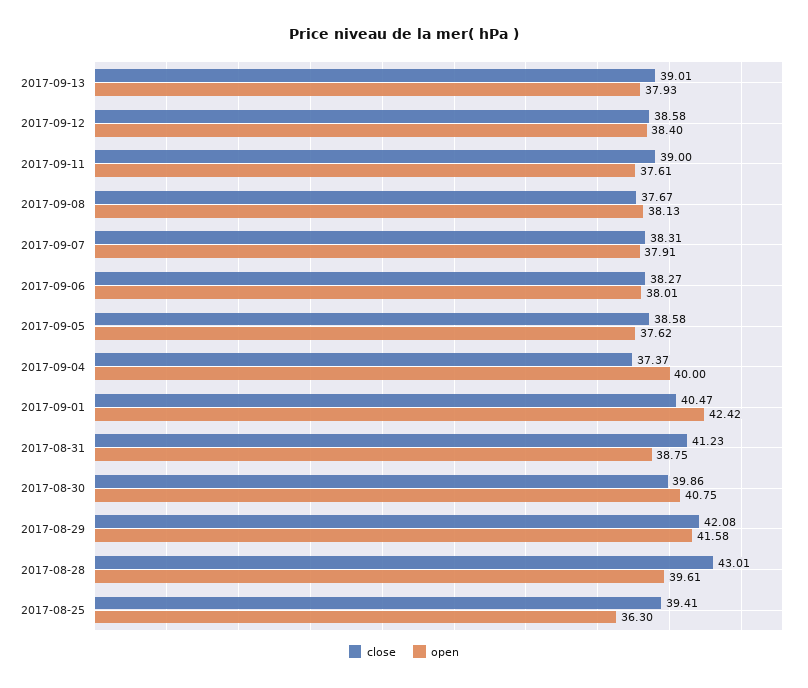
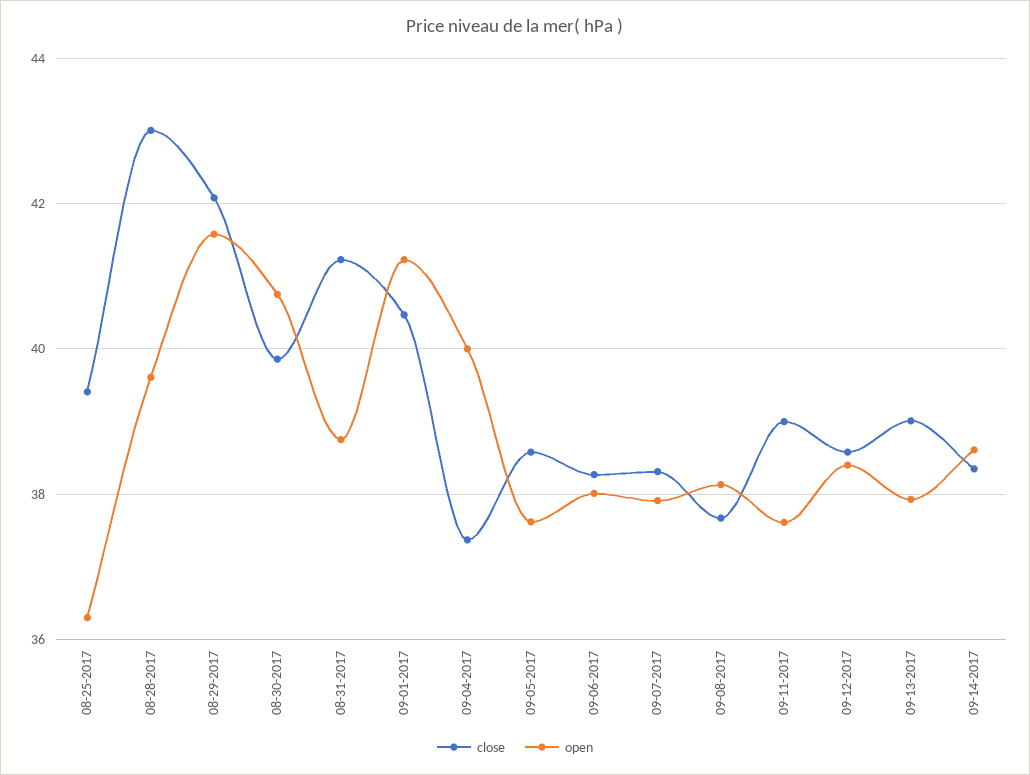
open, 2017-09-01: 42.42 -> 41.2
close, 09-14-2017: none -> 38.4
open, 09-14-2017: none -> 38.6

